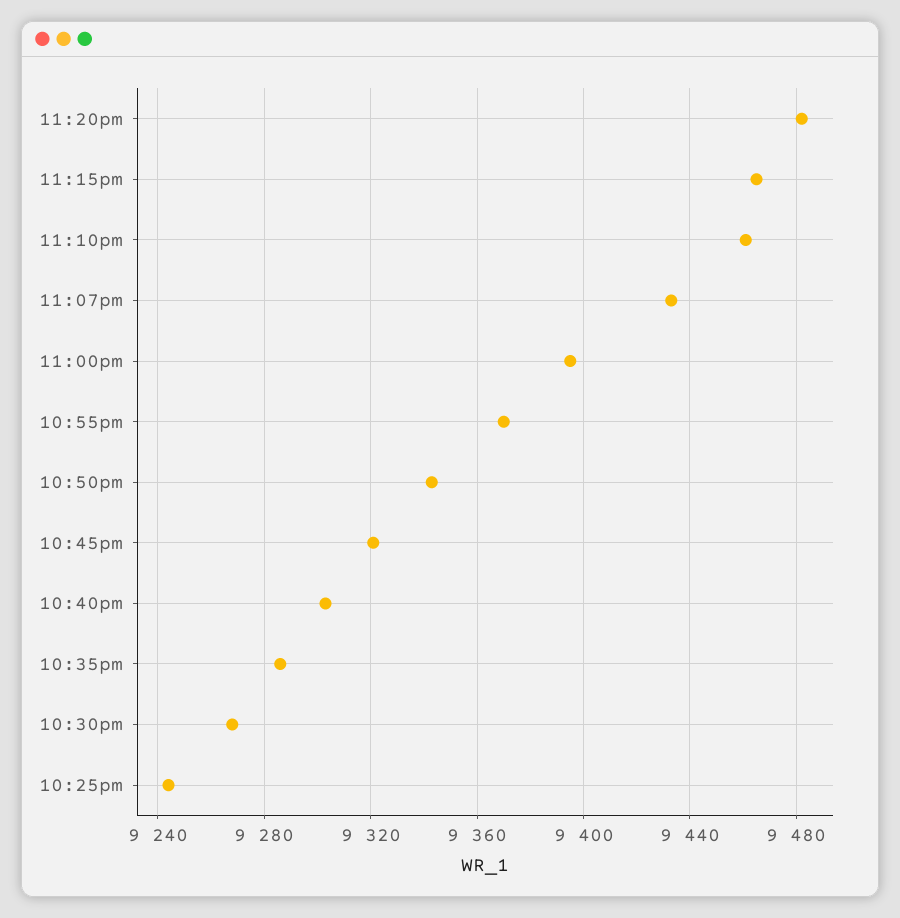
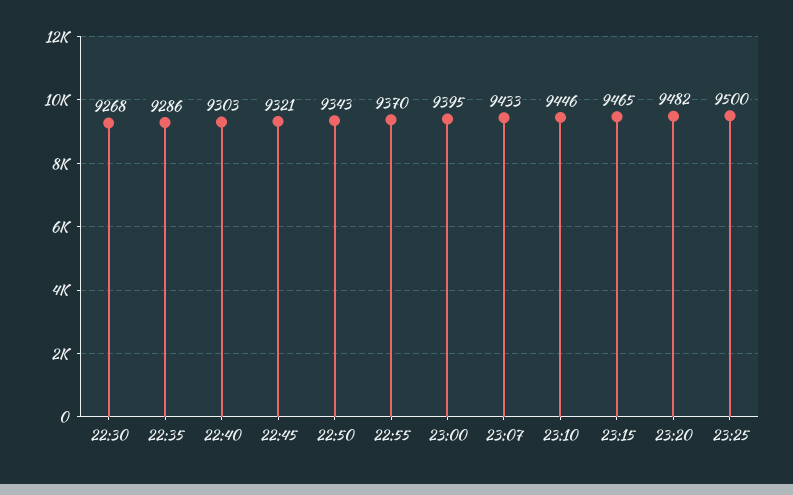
11:10pm: 9460 -> 9446
10:25pm: 9245 -> none
23:25: none -> 9500

